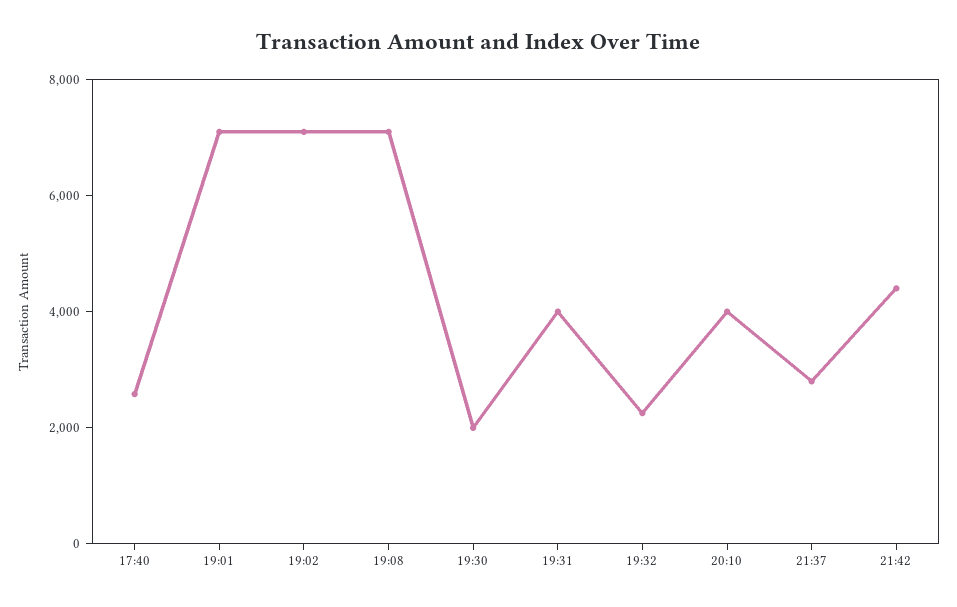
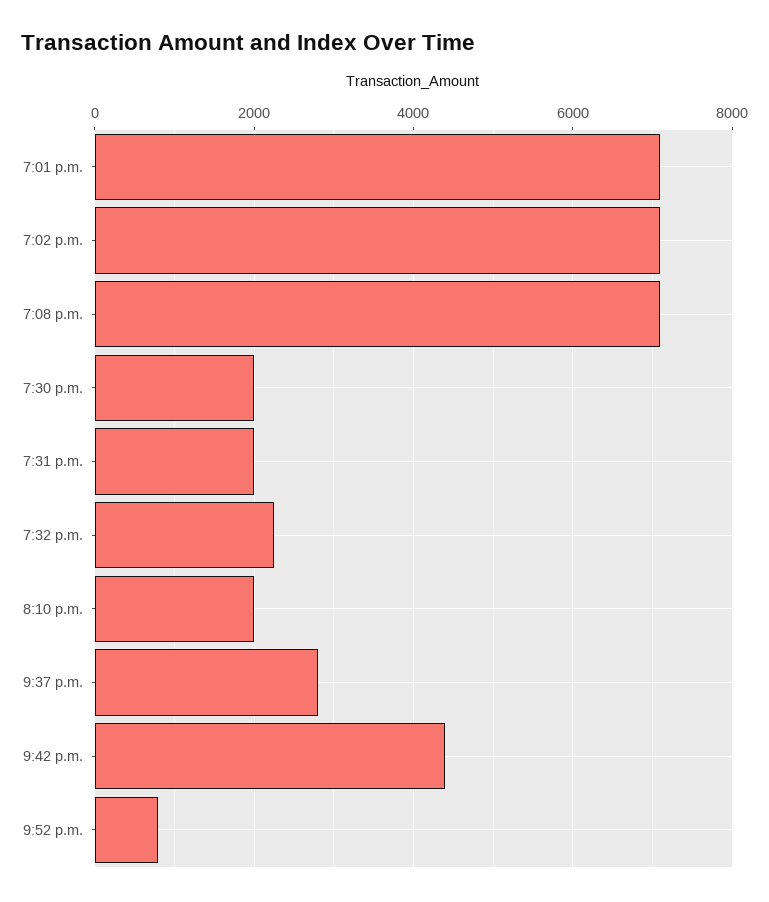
17:40: 2500 -> none
19:31: 4000 -> 2000
20:10: 4000 -> 2000
9:52 p.m.: none -> 800

